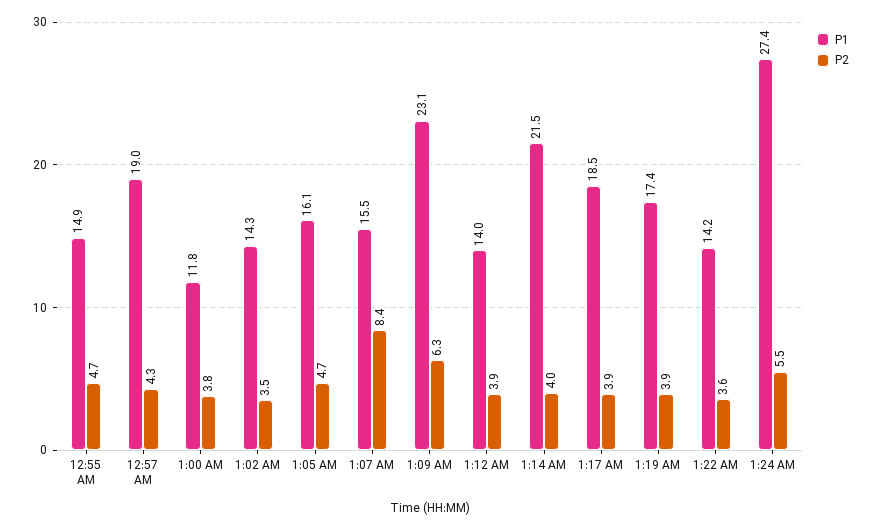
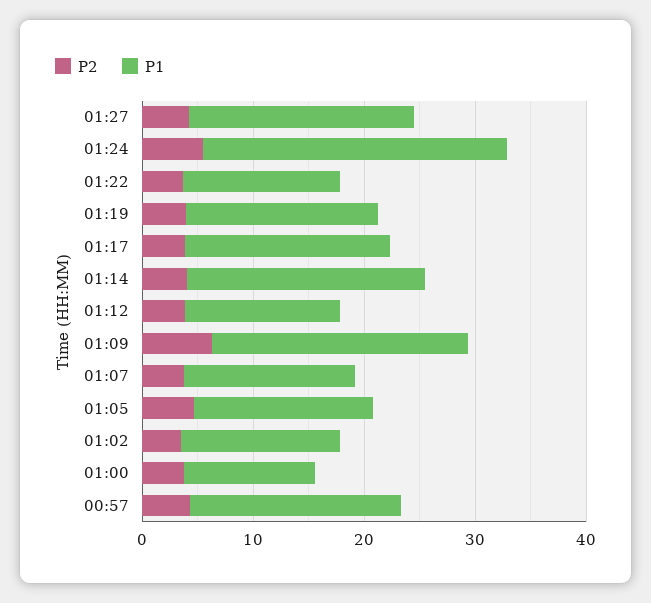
P1, 12:55 AM: 14.9 -> none
P2, 12:55 AM: 4.7 -> none
P2, 1:07 AM: 8.4 -> 4
P2, 01:27: none -> 4
P1, 01:27: none -> 20

